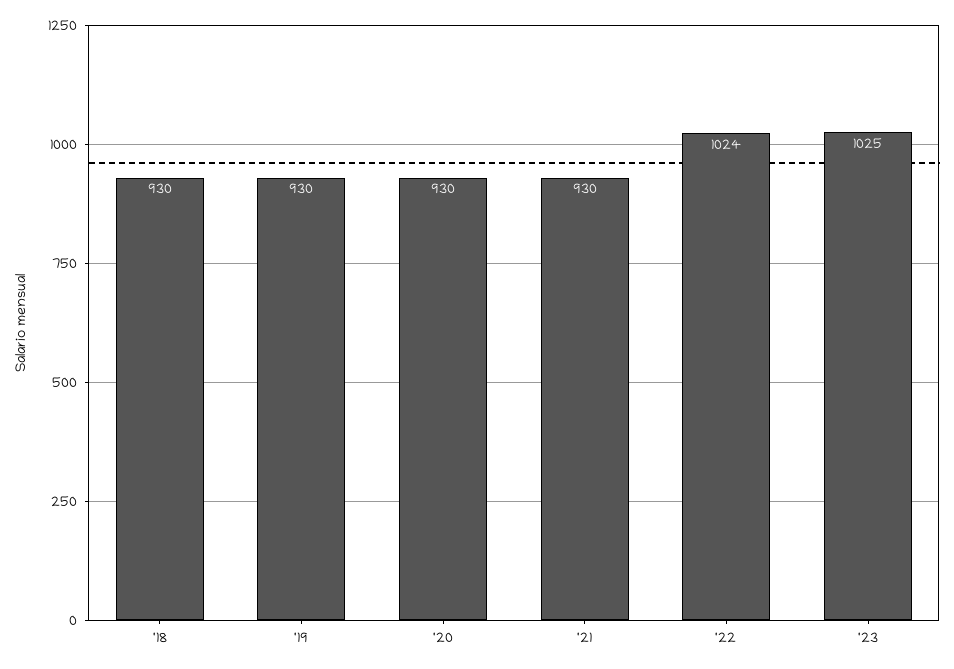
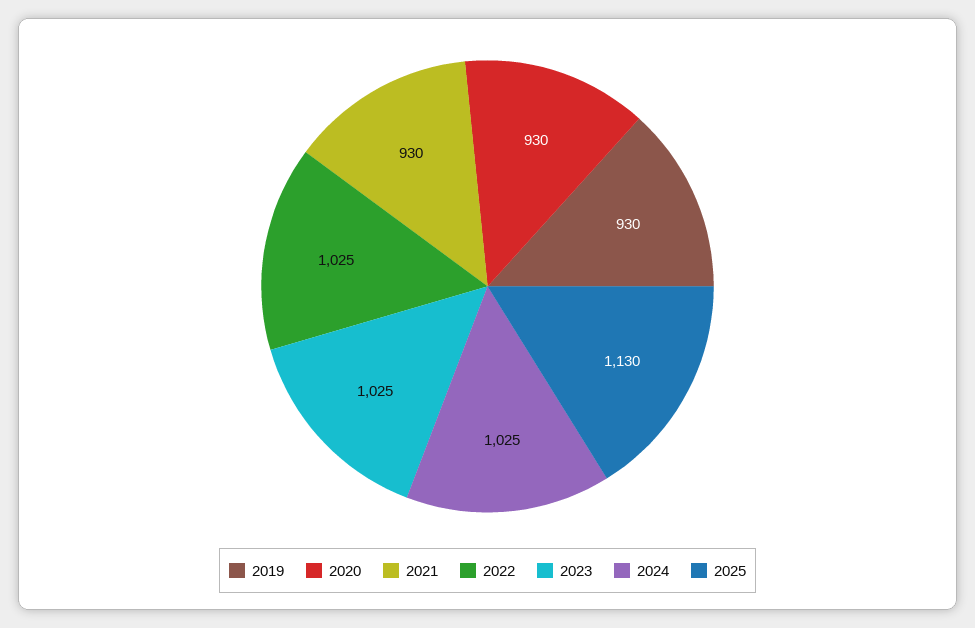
'18: 930 -> none
'22: 1024 -> 1025
2024: none -> 1025
2025: none -> 1130

